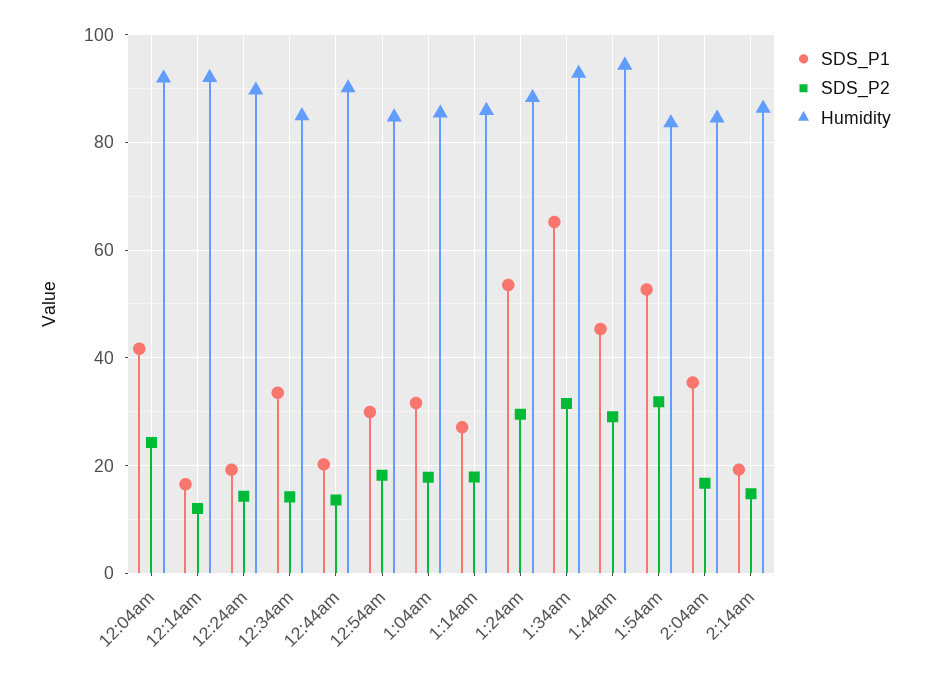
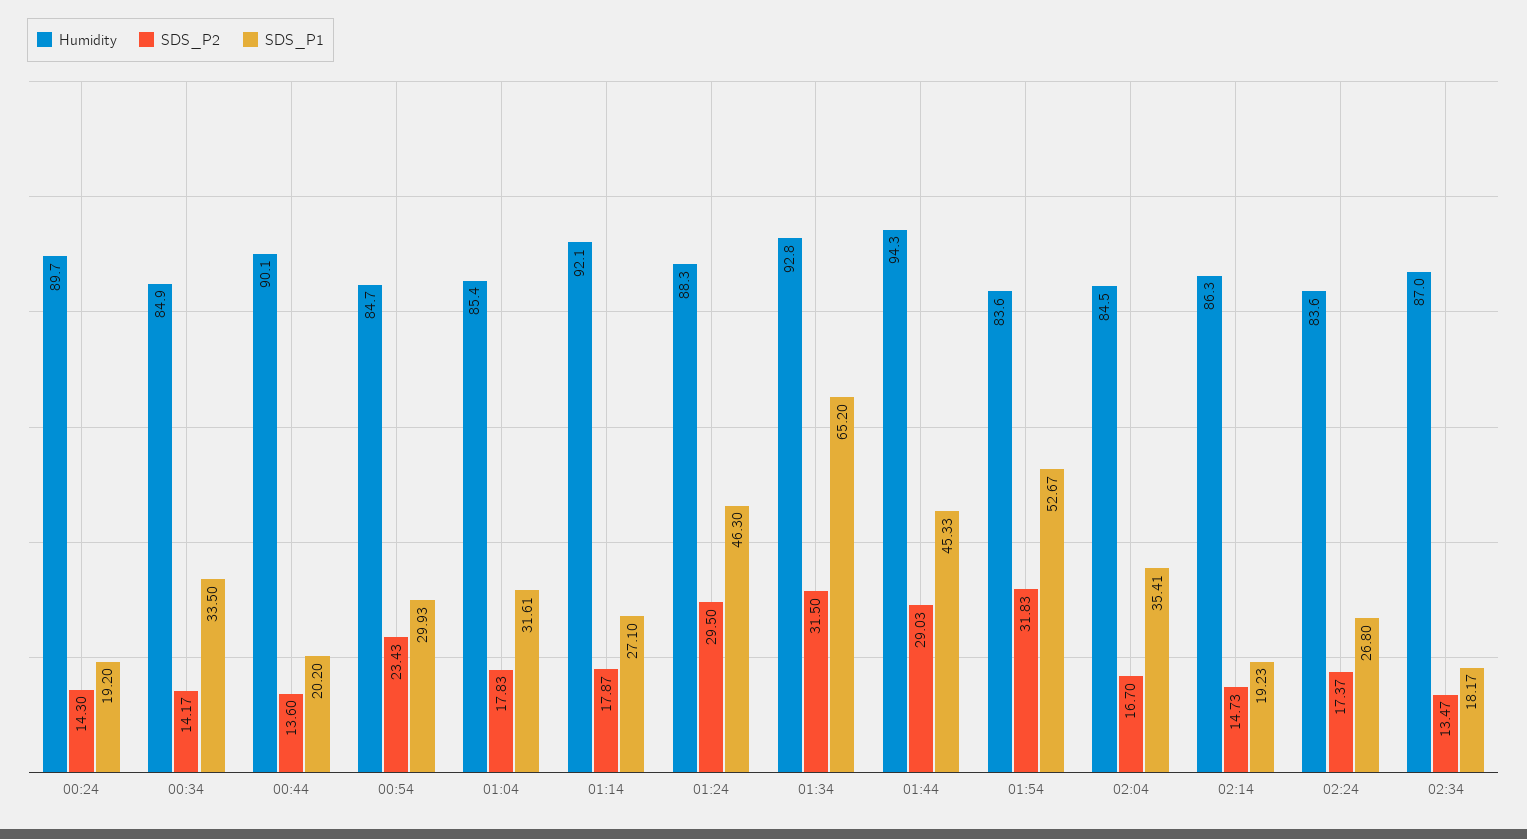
SDS_P1, 12:04am: 42 -> none
SDS_P2, 12:04am: 24 -> none
Humidity, 12:04am: 92 -> none
SDS_P1, 12:14am: 16 -> none
SDS_P2, 12:14am: 12 -> none
Humidity, 12:14am: 92 -> none
SDS_P2, 12:54am: 18 -> 23.43
Humidity, 1:14am: 86 -> 92.1
SDS_P1, 1:24am: 54 -> 46.3
Humidity, 02:24: none -> 83.6
SDS_P2, 02:24: none -> 17.37
SDS_P1, 02:24: none -> 26.8
Humidity, 02:34: none -> 87
SDS_P2, 02:34: none -> 13.47
SDS_P1, 02:34: none -> 18.17

